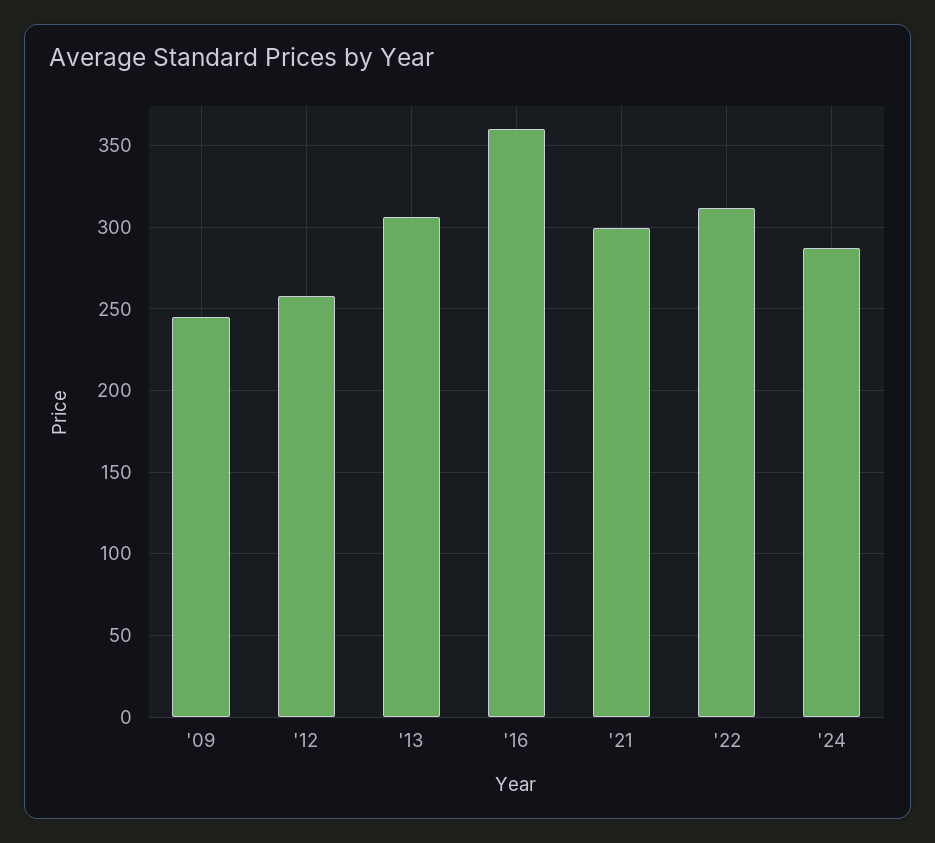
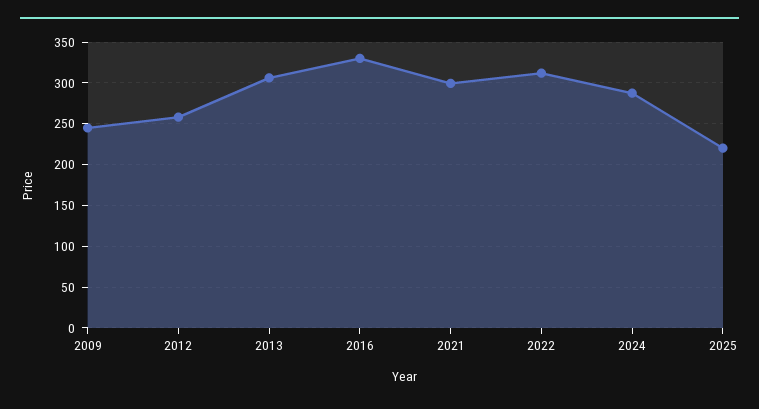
'16: 360 -> 330
2025: none -> 220

